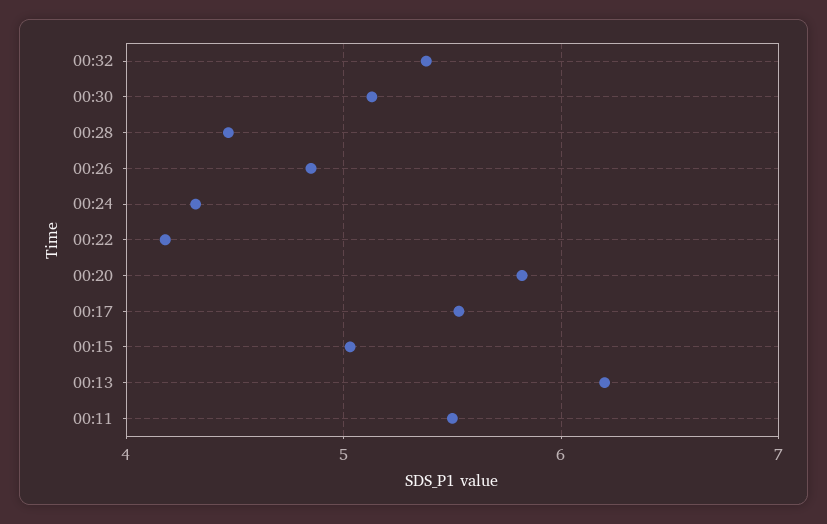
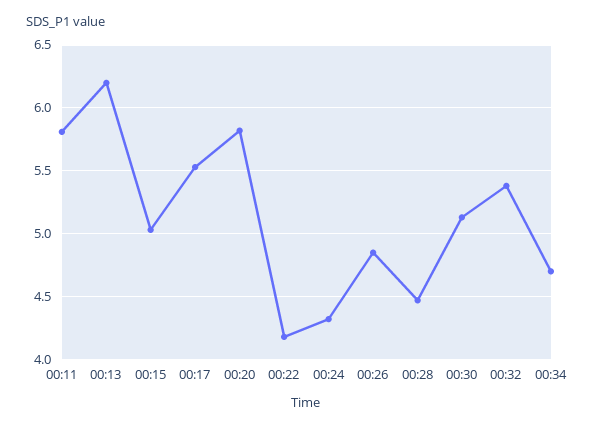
00:11: 5.5 -> 5.8
00:34: none -> 4.7

